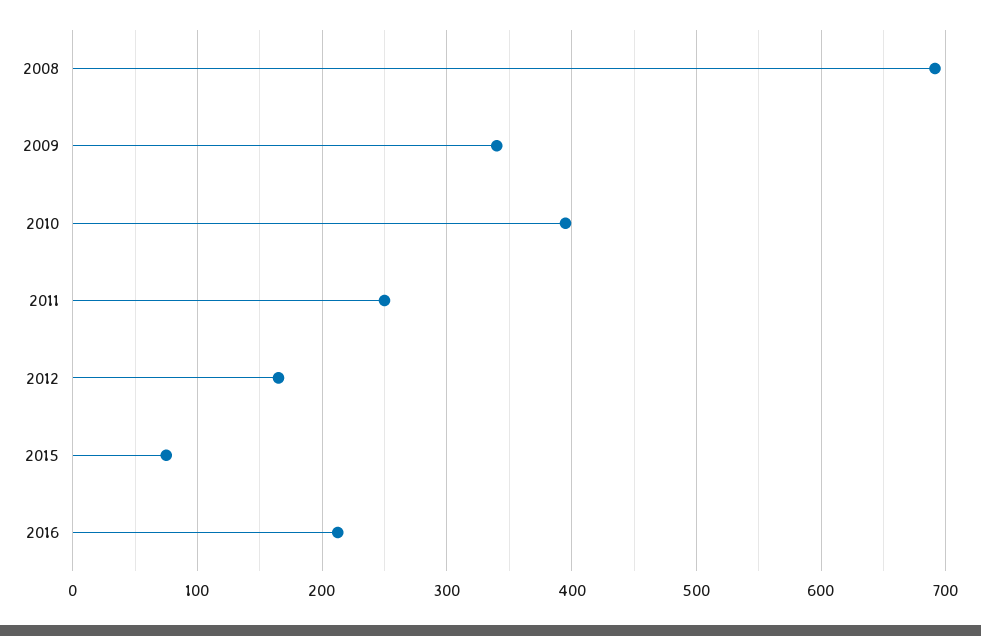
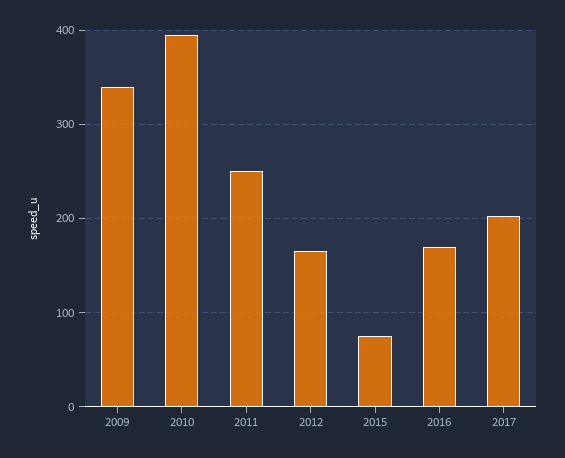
2008: 690 -> none
2016: 210 -> 170
2017: none -> 200

